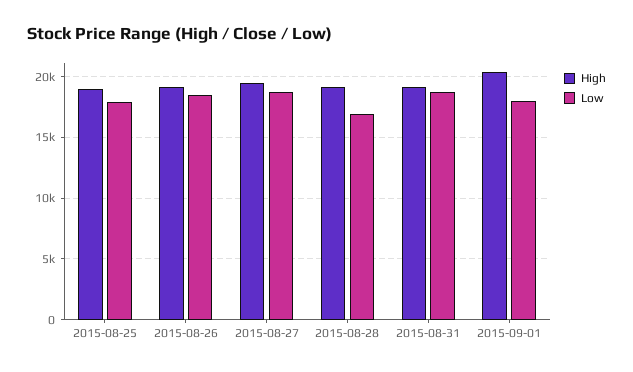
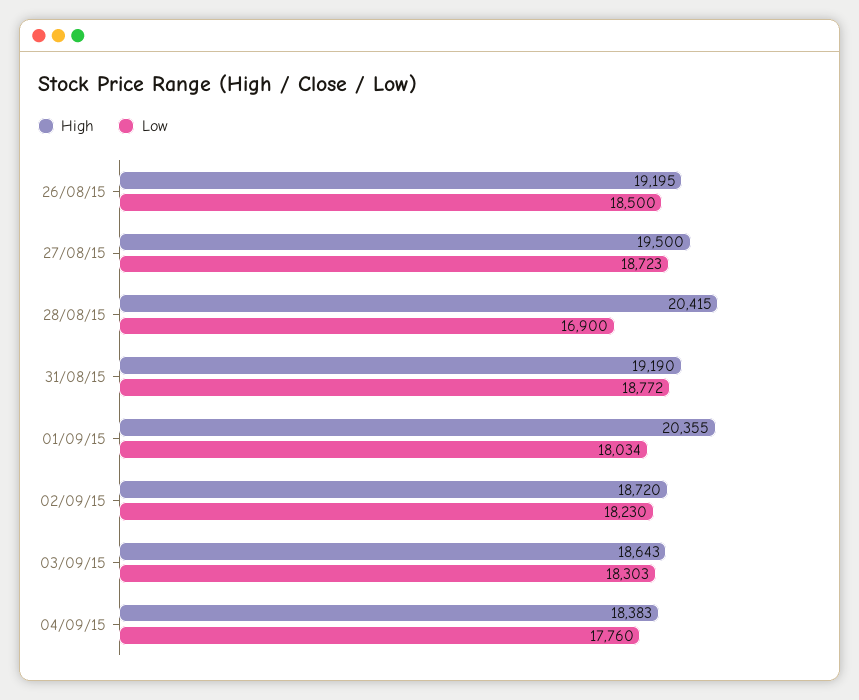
High, 2015-08-25: 19000 -> none
Low, 2015-08-25: 18000 -> none
High, 2015-08-28: 19000 -> 20415
High, 02/09/15: none -> 18720
Low, 02/09/15: none -> 18230
High, 03/09/15: none -> 18643
Low, 03/09/15: none -> 18303
High, 04/09/15: none -> 18383
Low, 04/09/15: none -> 17760

